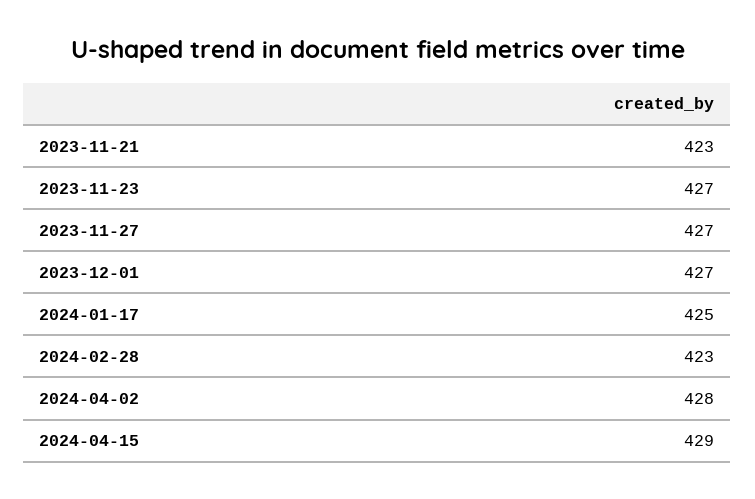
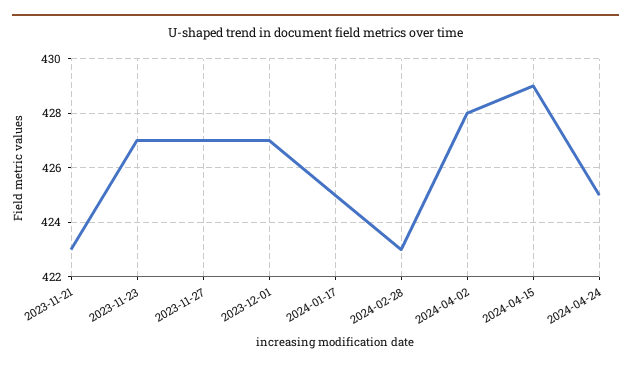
2024-04-24: none -> 425

